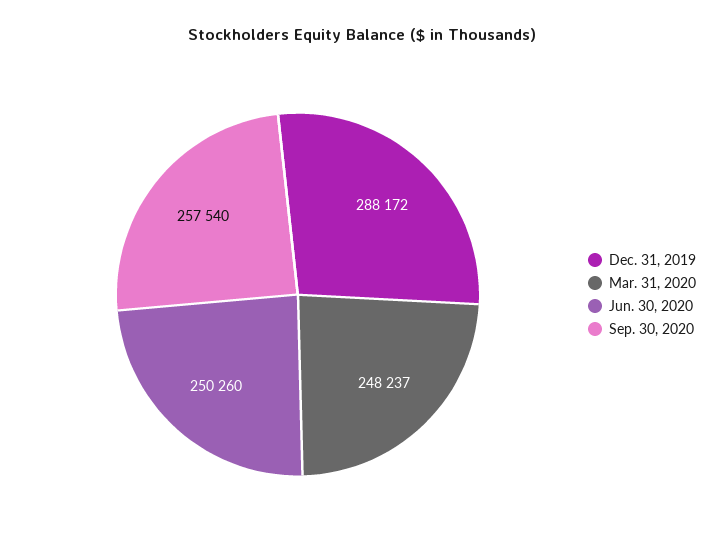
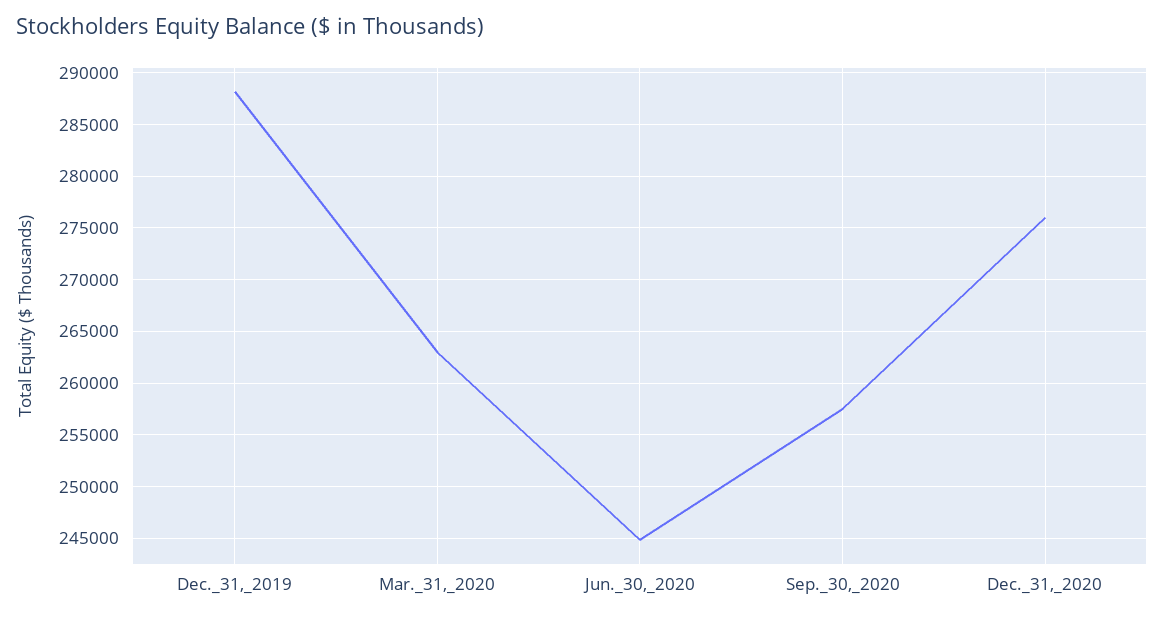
Mar. 31, 2020: 248237 -> 263000
Jun. 30, 2020: 250260 -> 245000
Dec._31,_2020: none -> 276000

